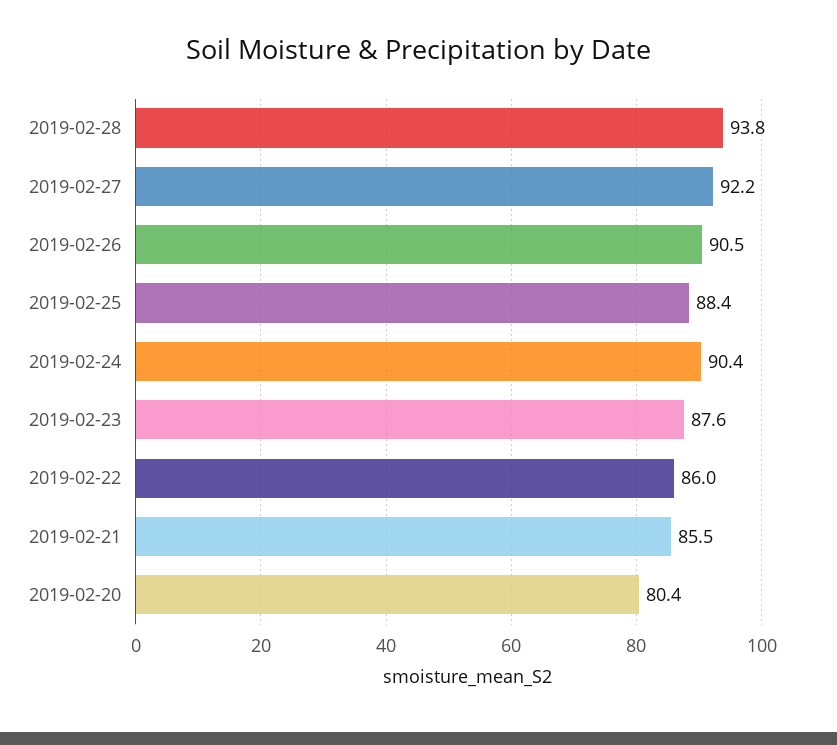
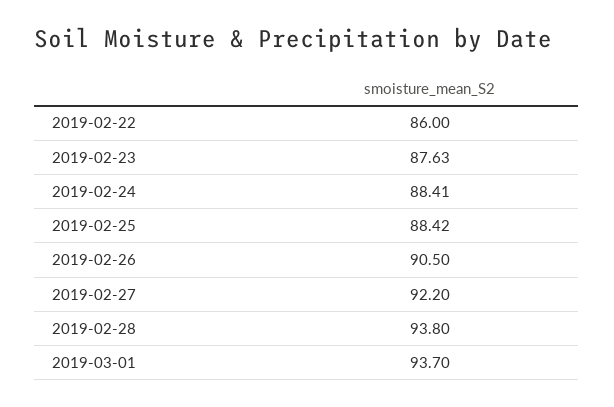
2019-02-24: 90.4 -> 88.41
2019-02-21: 85.5 -> none
2019-02-20: 80.4 -> none
2019-03-01: none -> 93.7

